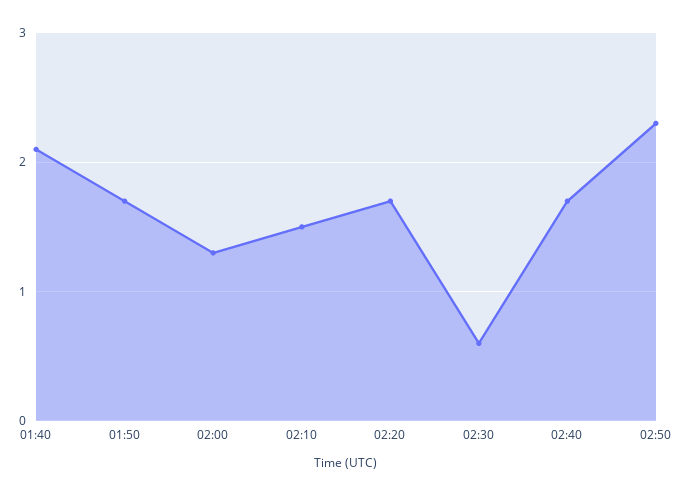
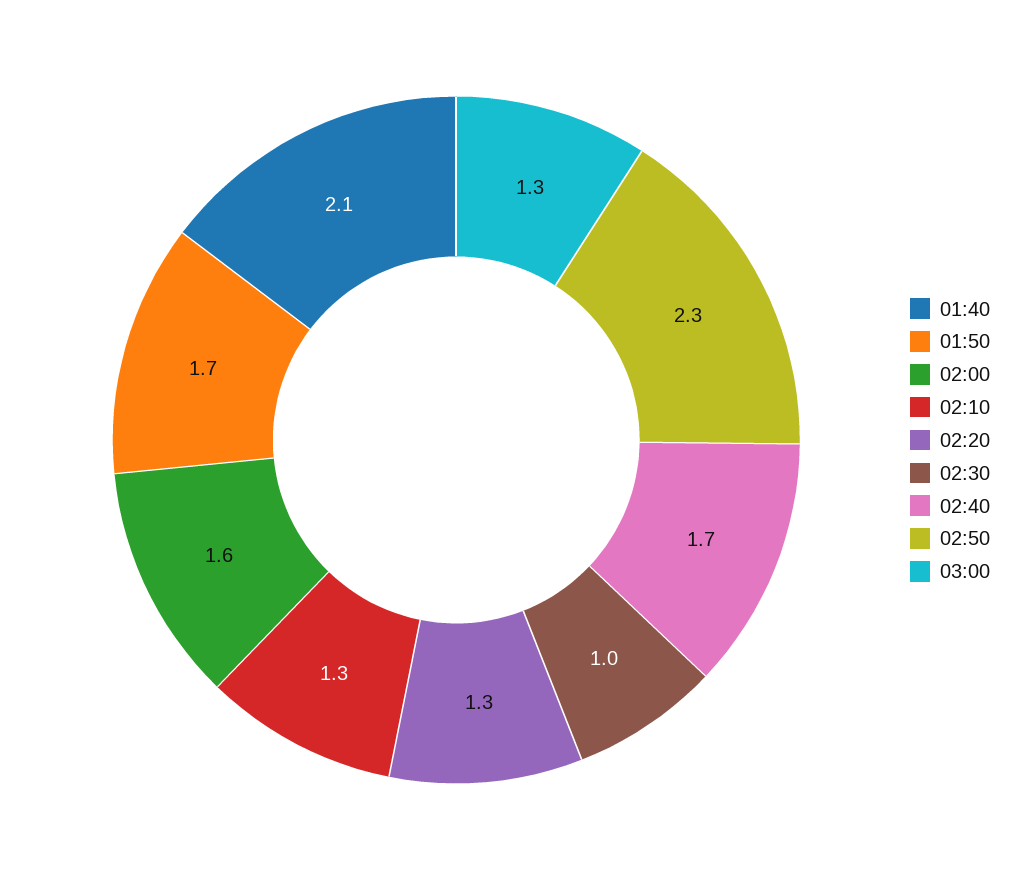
02:00: 1.3 -> 1.6
02:10: 1.5 -> 1.3
02:20: 1.7 -> 1.3
02:30: 0.6 -> 1
03:00: none -> 1.3

